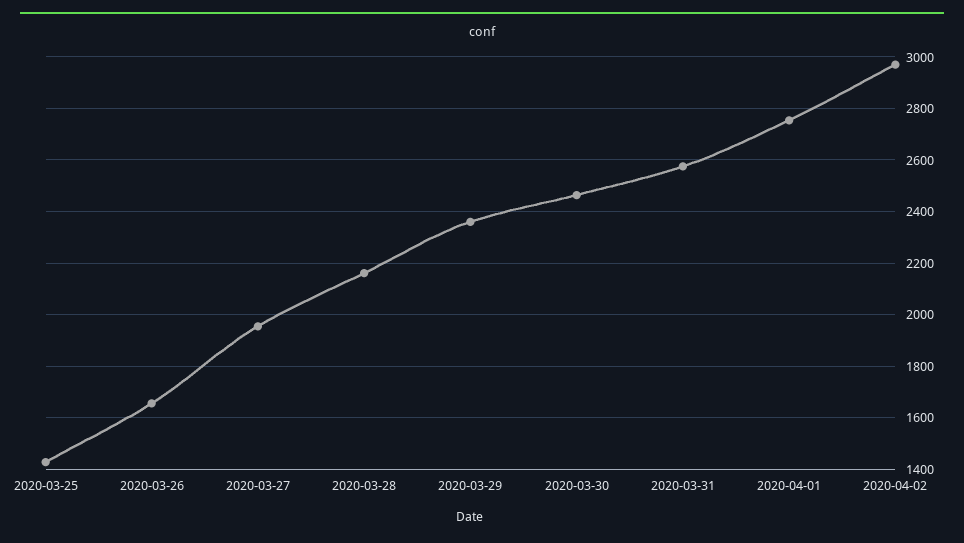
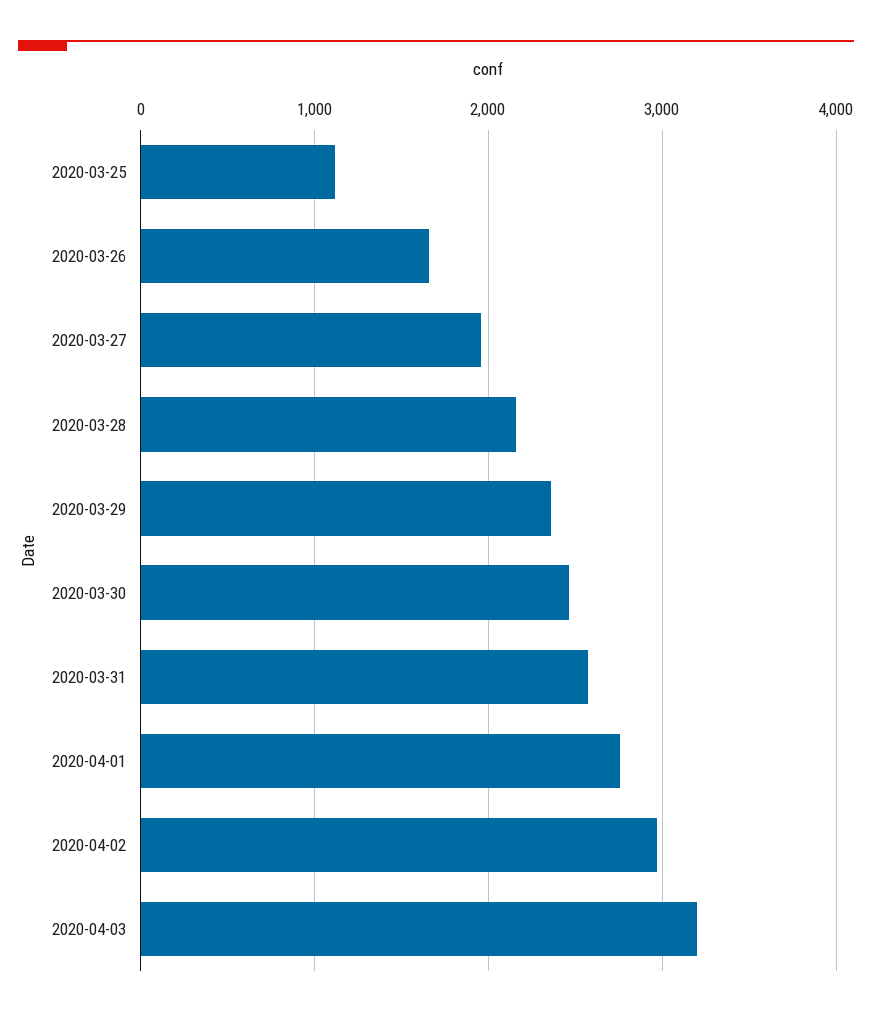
2020-03-25: 1425 -> 1100
2020-04-03: none -> 3200

